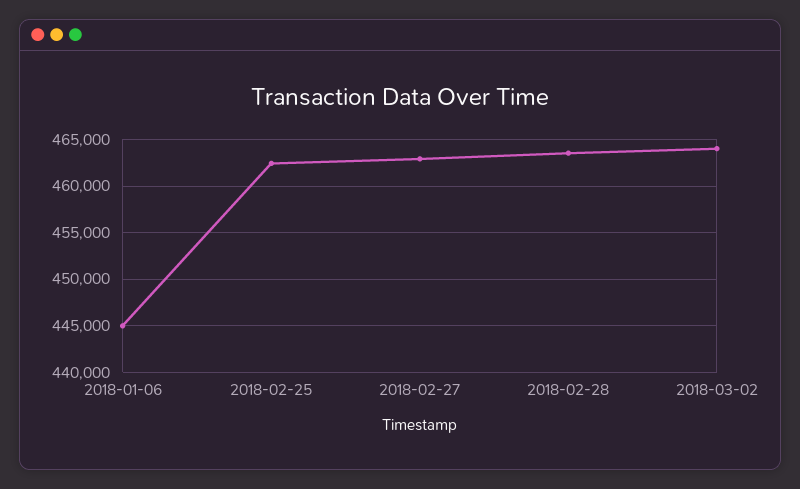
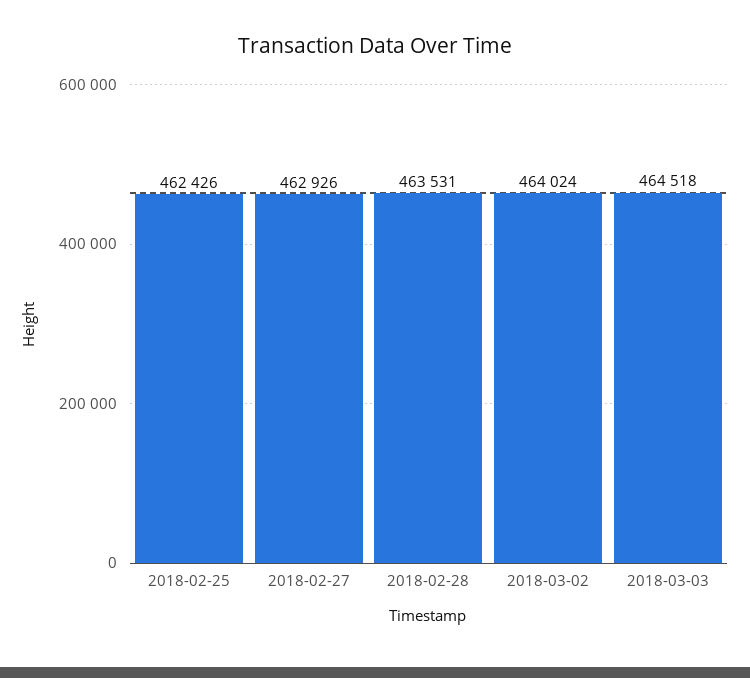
2018-01-06: 445000 -> none
2018-03-03: none -> 464518

